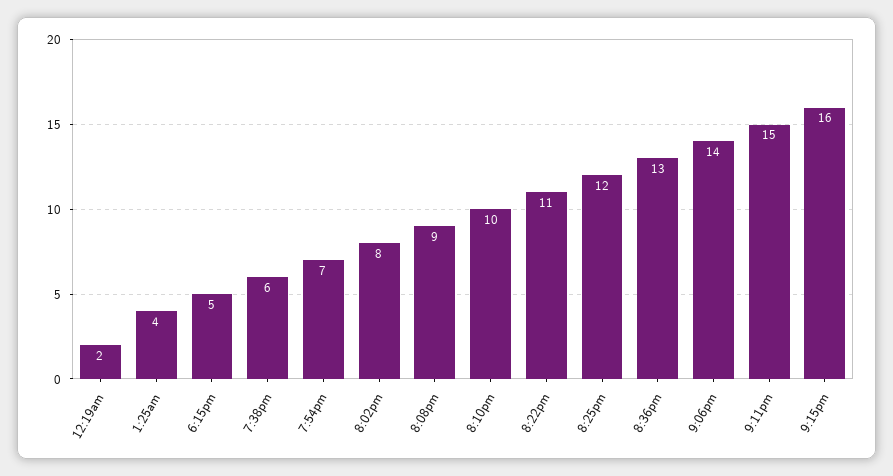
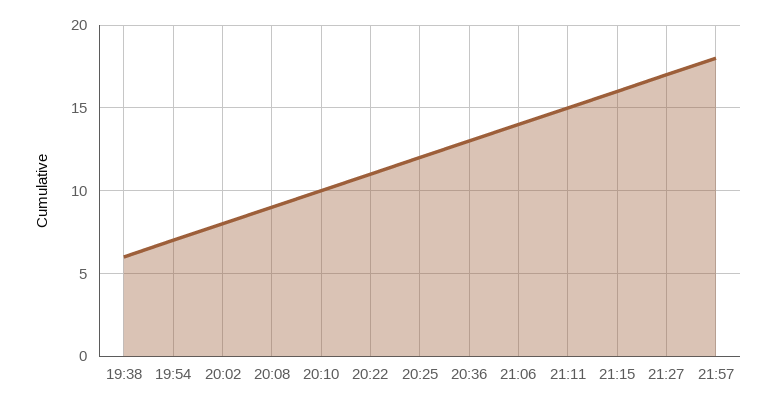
12:19am: 2 -> none
1:25am: 4 -> none
6:15pm: 5 -> none
21:27: none -> 17
21:57: none -> 18

